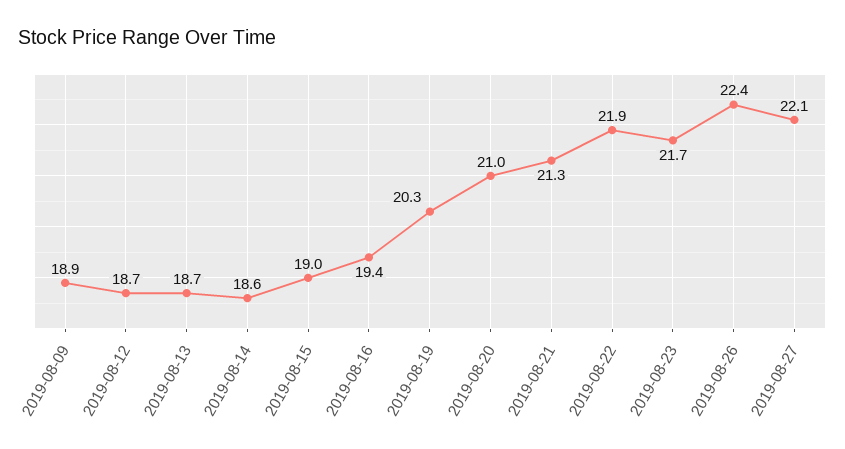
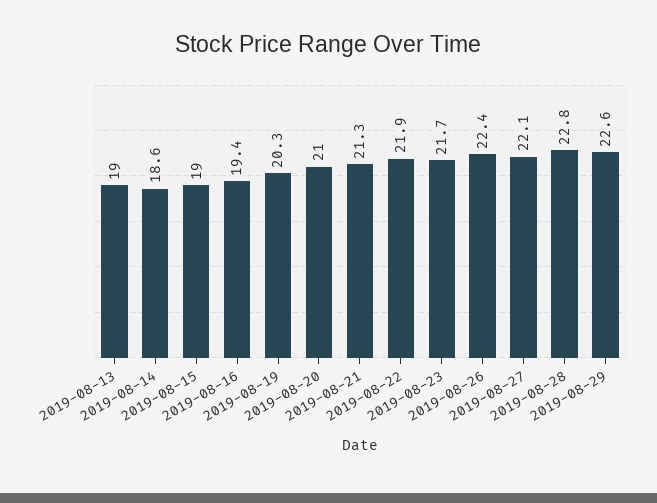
2019-08-09: 18.9 -> none
2019-08-12: 18.7 -> none
2019-08-13: 18.7 -> 19
2019-08-28: none -> 22.8
2019-08-29: none -> 22.6

